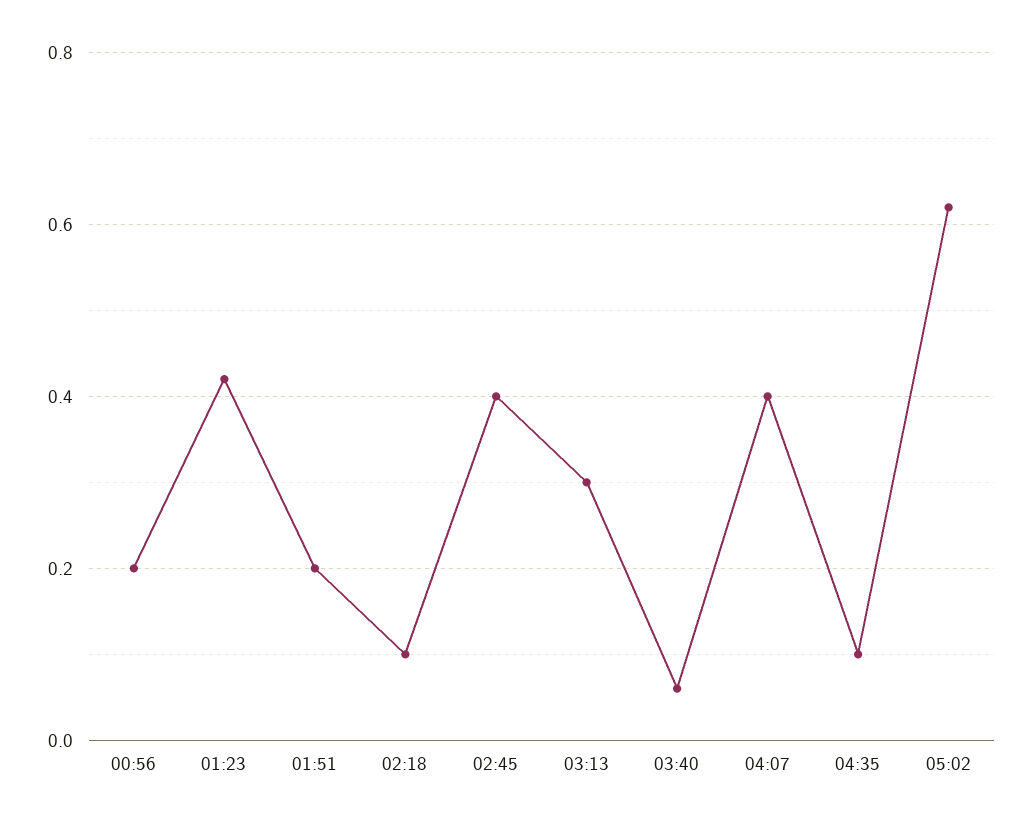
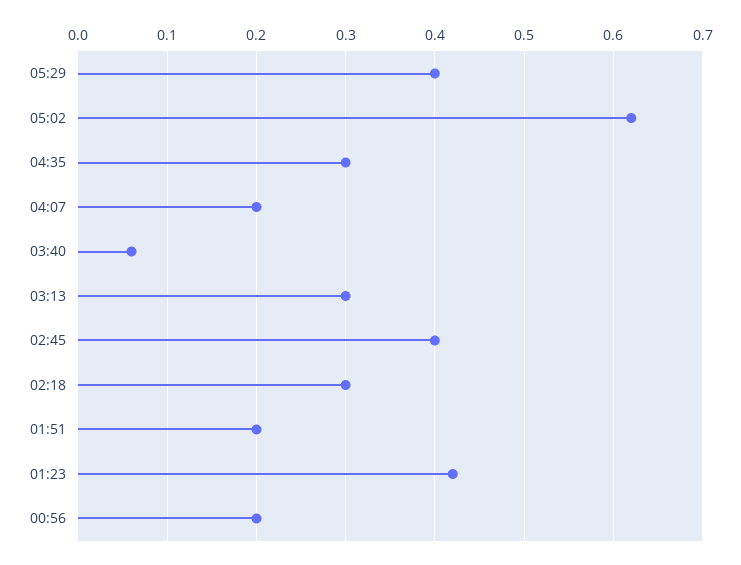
02:18: 0.1 -> 0.3
04:07: 0.4 -> 0.2
04:35: 0.1 -> 0.3
05:29: none -> 0.4

